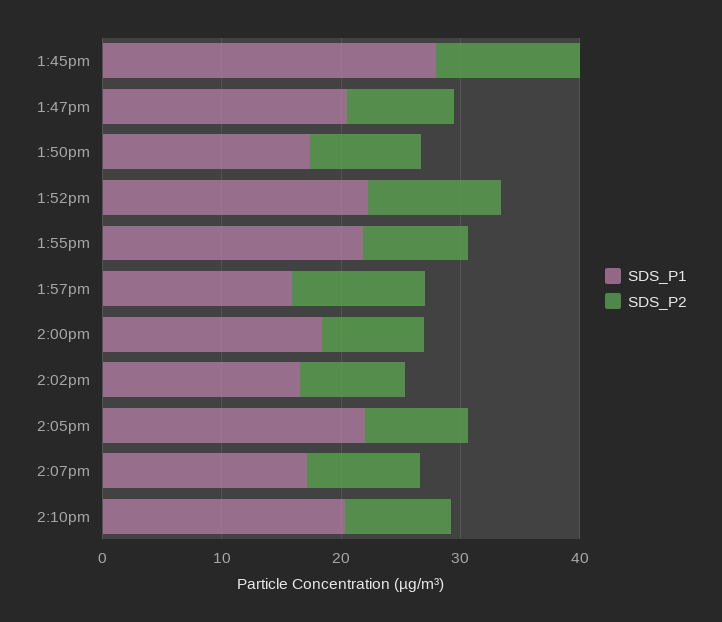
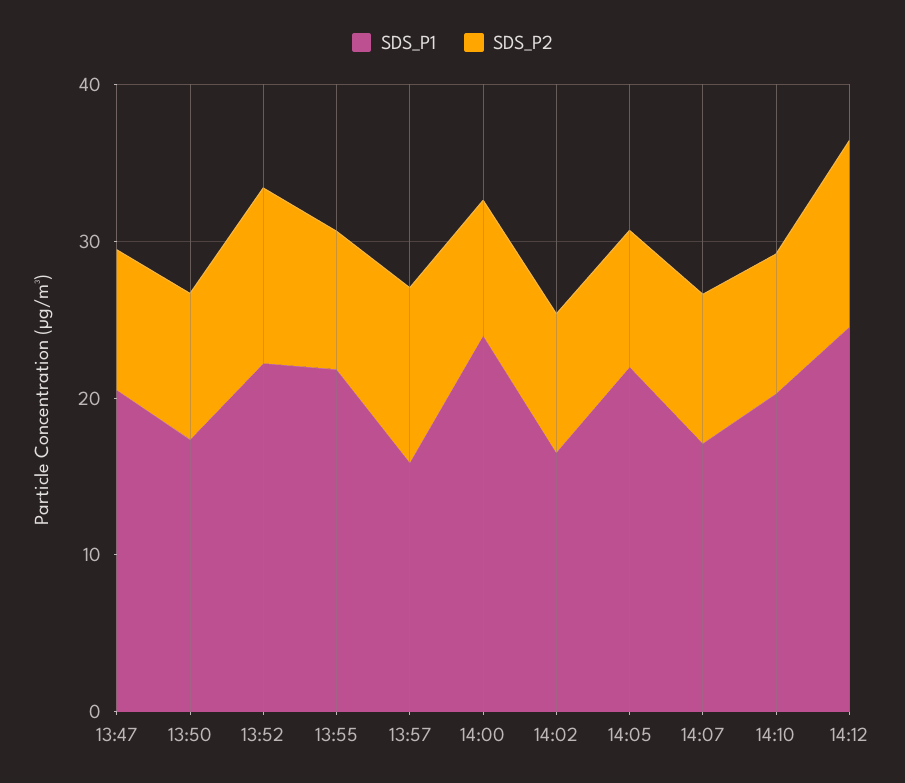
SDS_P1, 1:45pm: 28 -> none
SDS_P2, 1:45pm: 12 -> none
SDS_P1, 2:00pm: 18 -> 24
SDS_P1, 14:12: none -> 24
SDS_P2, 14:12: none -> 12

